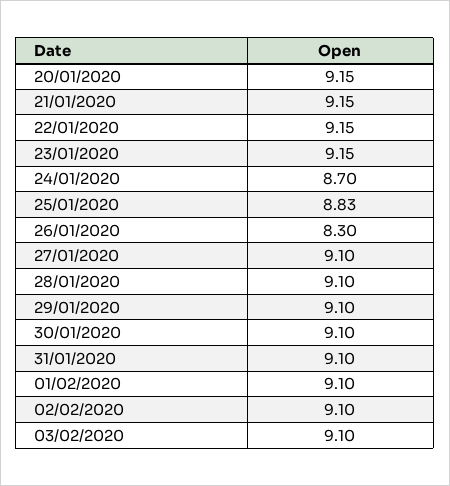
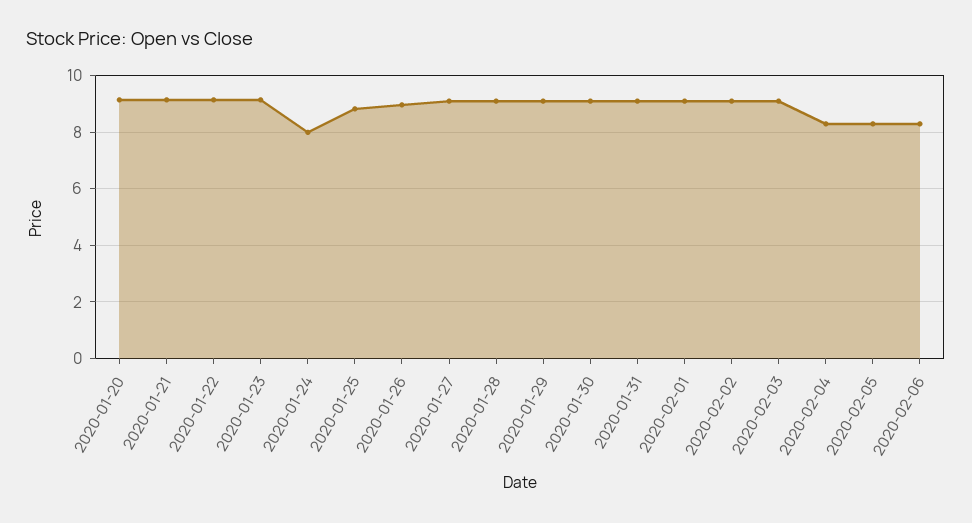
24/01/2020: 8.7 -> 8
26/01/2020: 8.3 -> 9
2020-02-04: none -> 8.25
2020-02-05: none -> 8.25
2020-02-06: none -> 8.25

